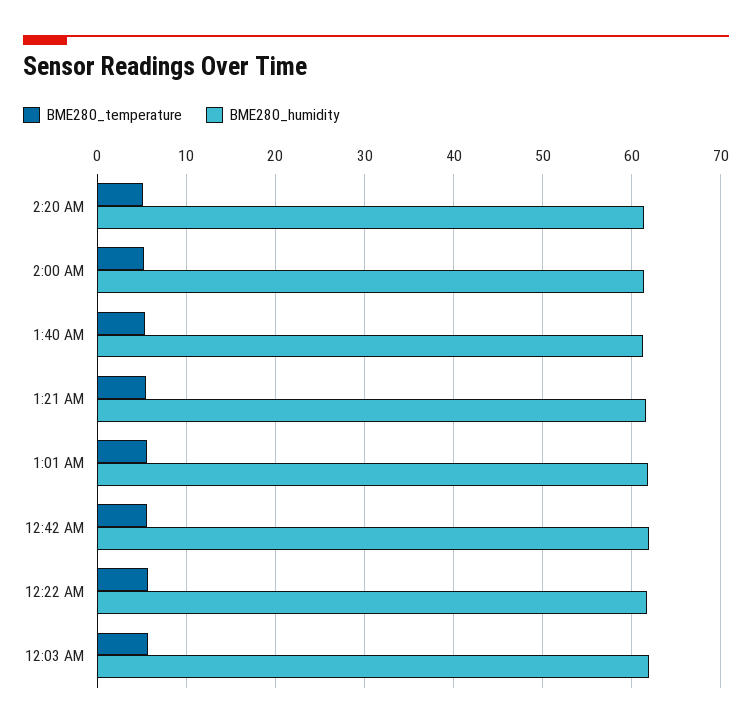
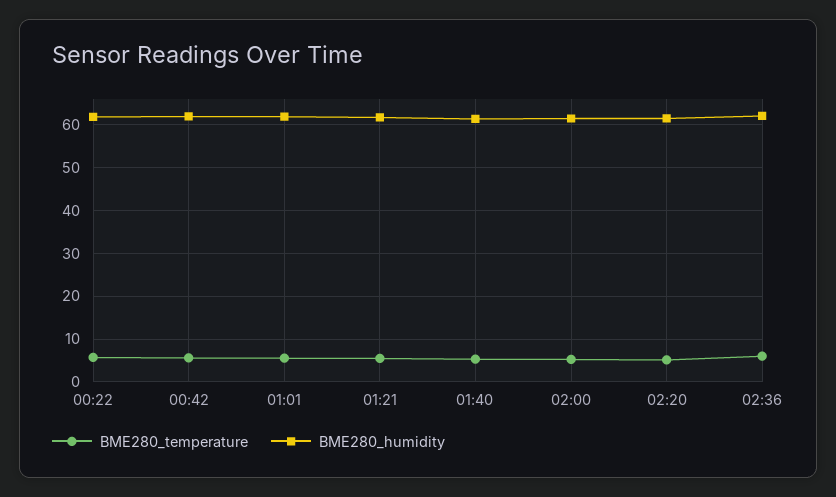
BME280_temperature, 12:03 AM: 6 -> none
BME280_humidity, 12:03 AM: 62 -> none
BME280_temperature, 02:36: none -> 6
BME280_humidity, 02:36: none -> 62

